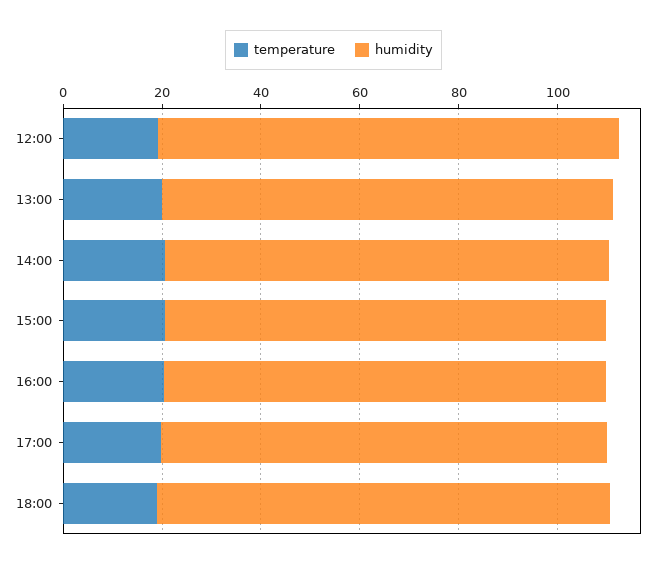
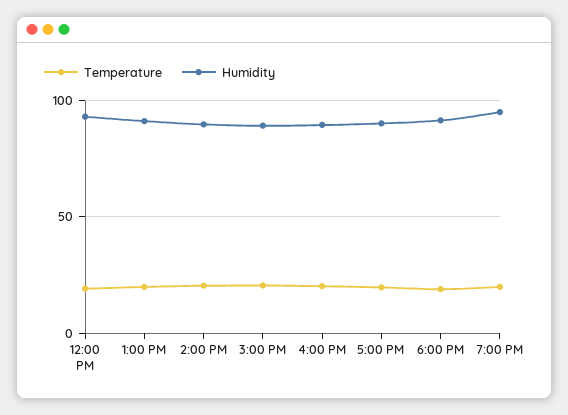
temperature, 7:00 PM: none -> 20
humidity, 7:00 PM: none -> 95

